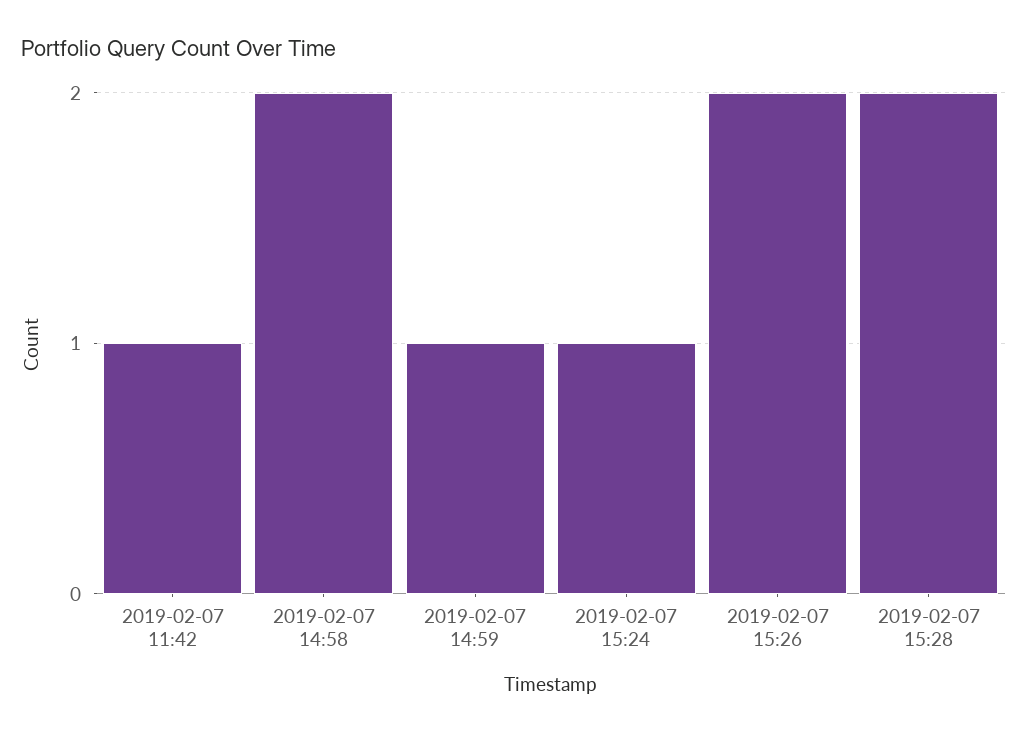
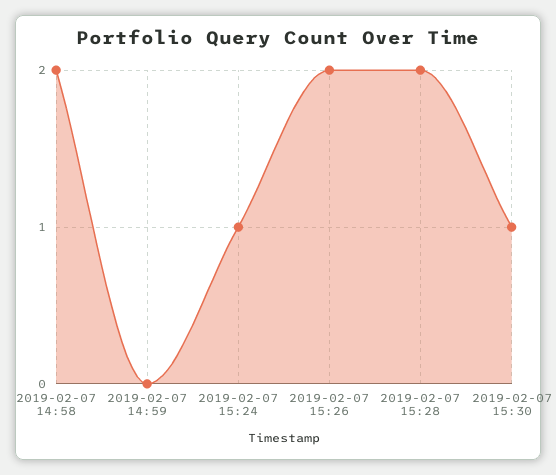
2019-02-07 11:42: 1 -> none
2019-02-07 14:59: 1 -> 0
2019-02-07 15:30: none -> 1

